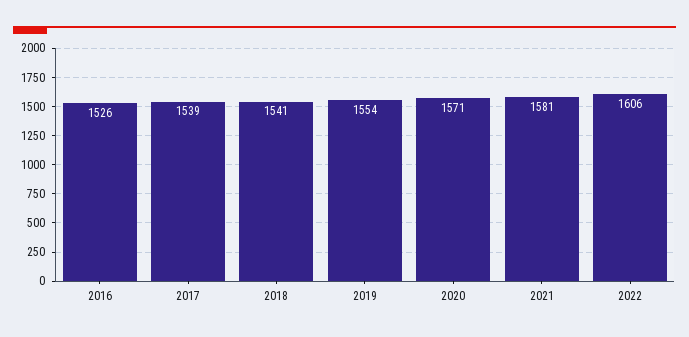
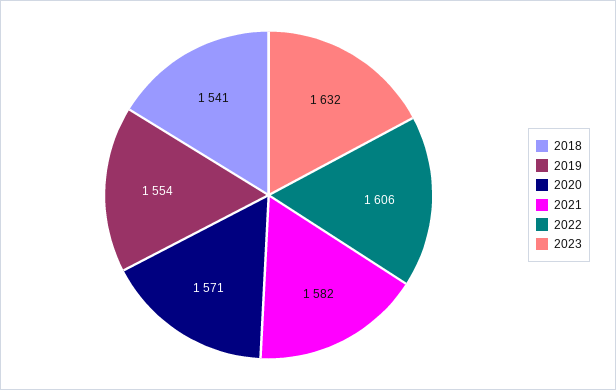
2016: 1526 -> none
2017: 1539 -> none
2021: 1581 -> 1582
2023: none -> 1632

